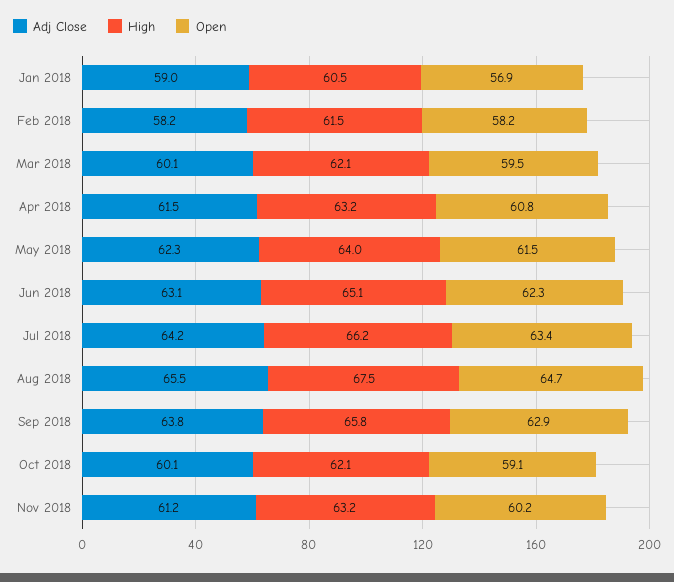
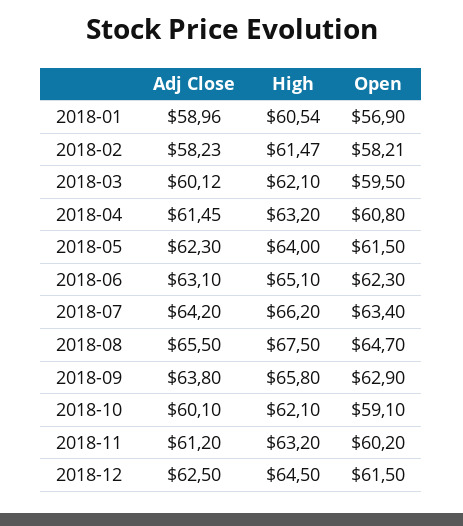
Adj Close, 2018-12: none -> 62.5
High, 2018-12: none -> 64.5
Open, 2018-12: none -> 61.5

